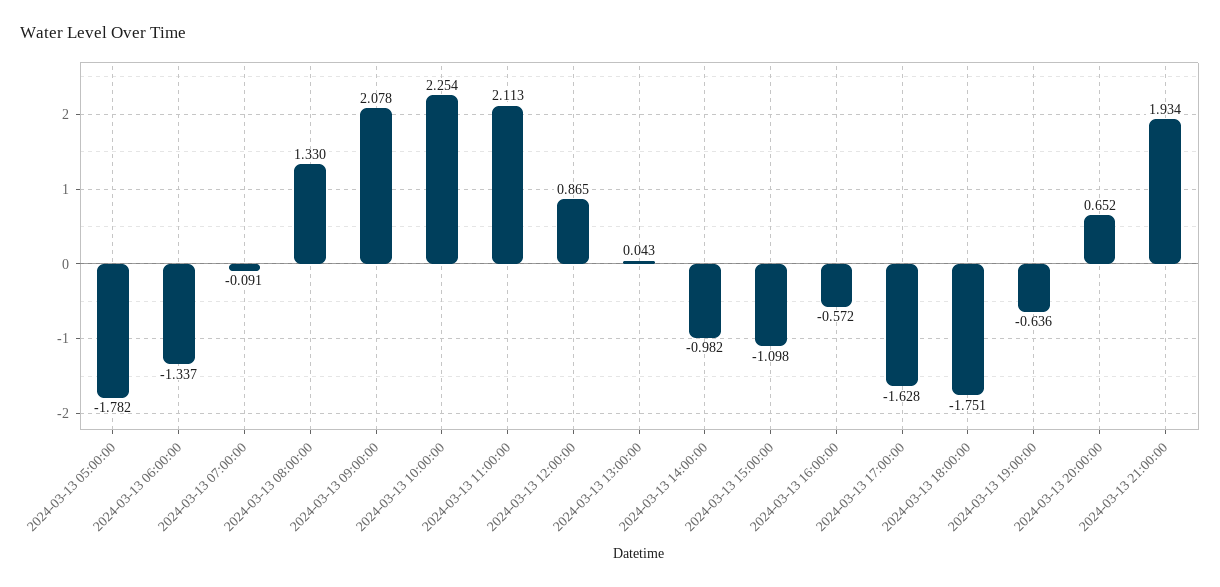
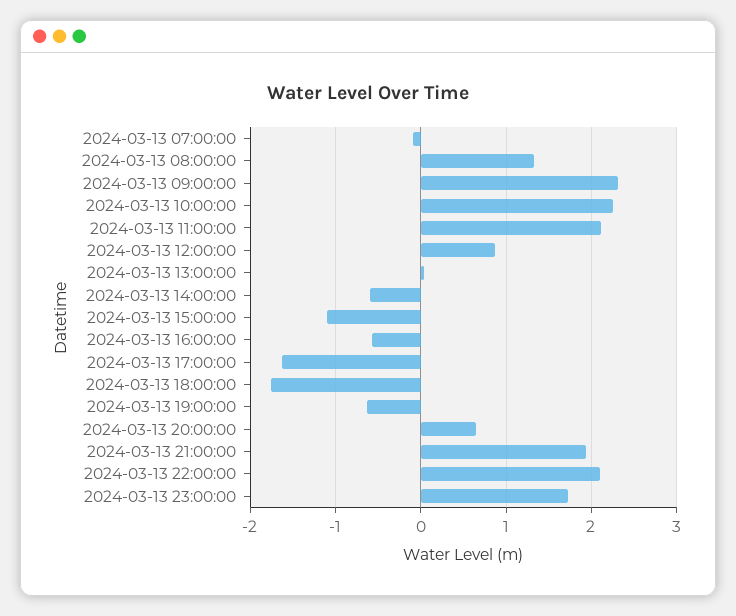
2024-03-13 05:00:00: -1.782 -> none
2024-03-13 06:00:00: -1.337 -> none
2024-03-13 09:00:00: 2.078 -> 2.3
2024-03-13 14:00:00: -0.982 -> -0.6
2024-03-13 22:00:00: none -> 2.1
2024-03-13 23:00:00: none -> 1.7

